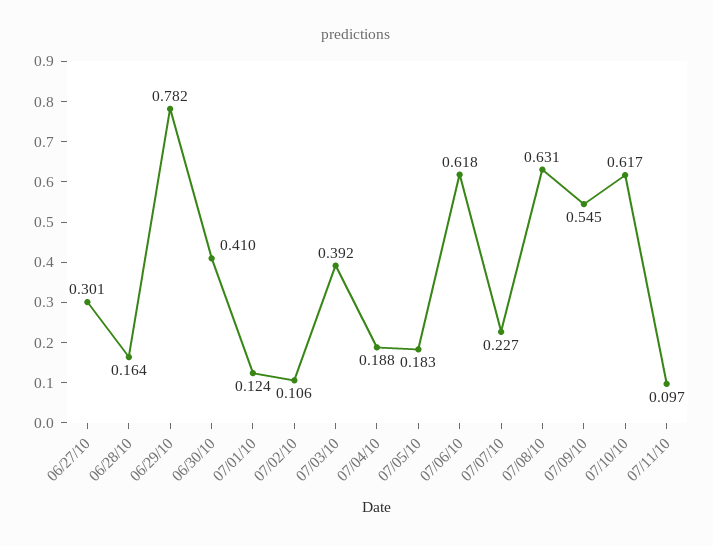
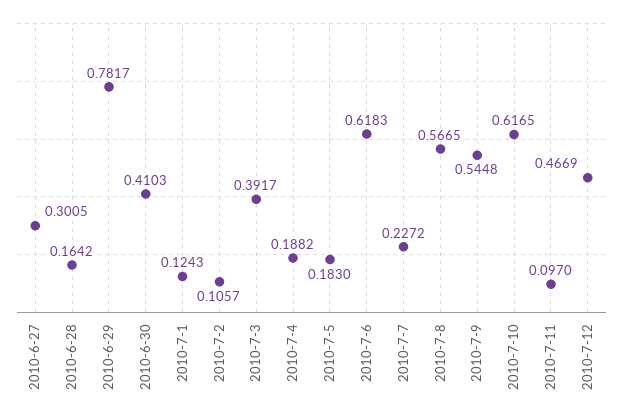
07/08/10: 0.631 -> 0.5665
2010-7-12: none -> 0.4669

